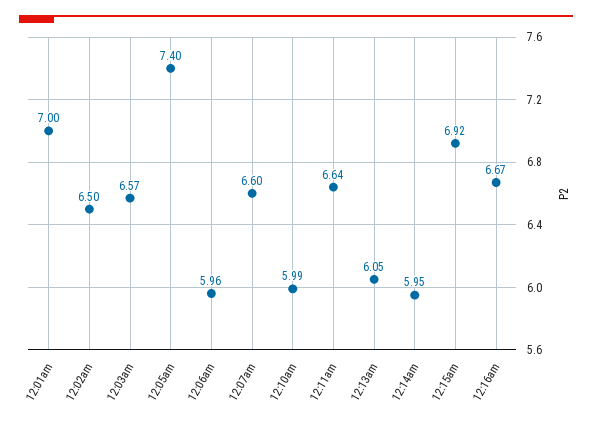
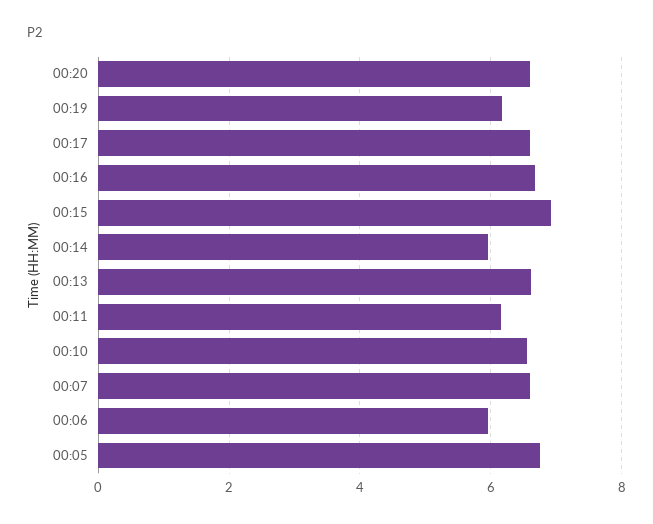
12:01am: 7 -> none
12:02am: 6.5 -> none
12:03am: 6.57 -> none
12:05am: 7.4 -> 6.8
12:10am: 5.99 -> 6.6
12:11am: 6.64 -> 6.2
12:13am: 6.05 -> 6.6
00:20: none -> 6.6
00:19: none -> 6.2
00:17: none -> 6.6

